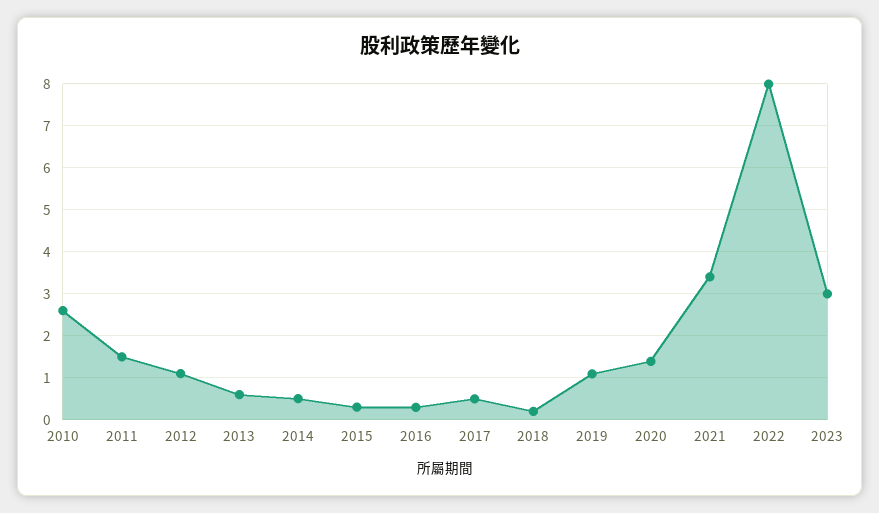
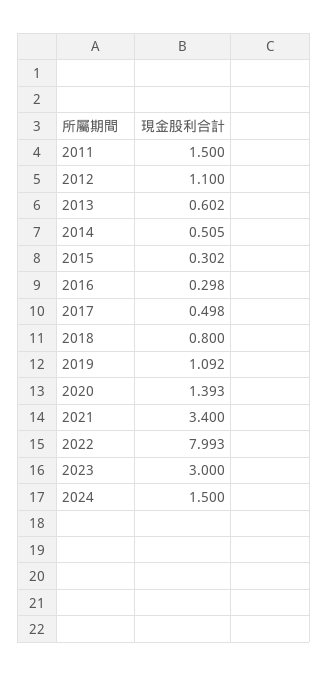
2010: 2.6 -> none
2018: 0.2 -> 0.8
2024: none -> 1.5

